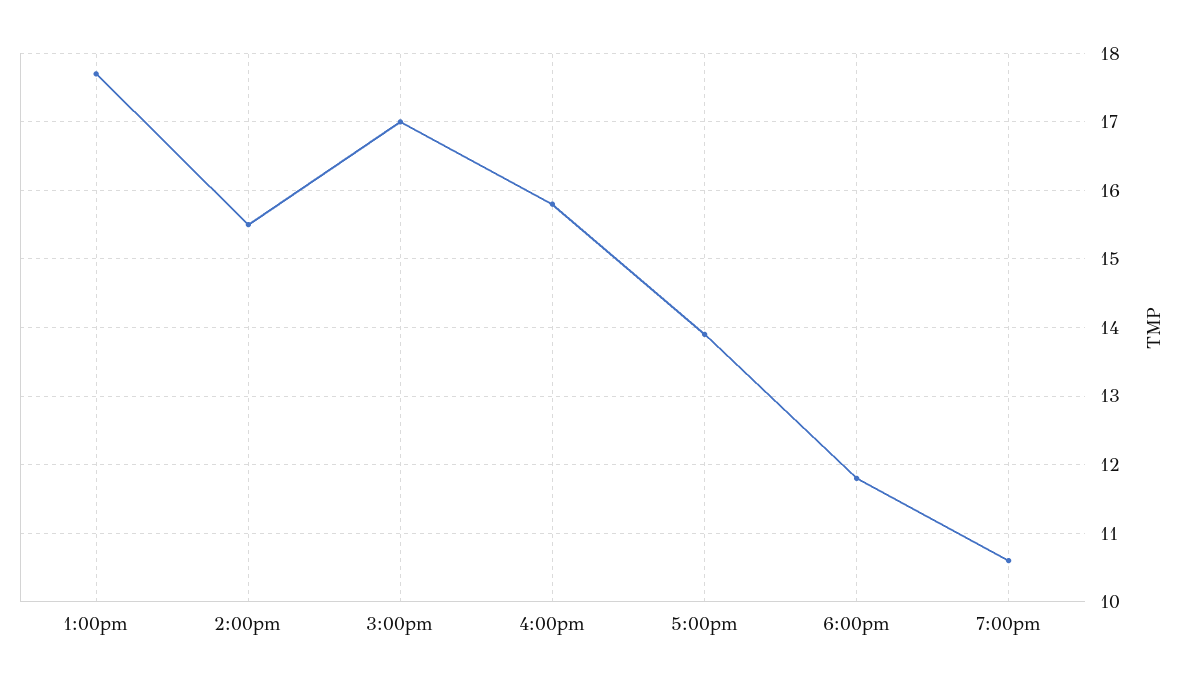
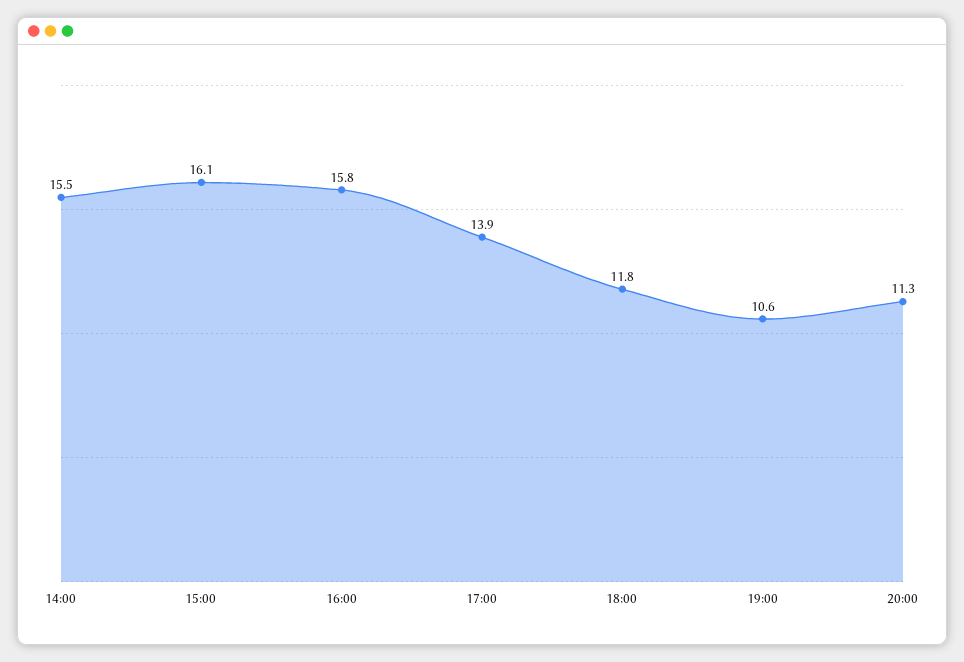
1:00pm: 17.7 -> none
3:00pm: 17 -> 16.1
20:00: none -> 11.3

